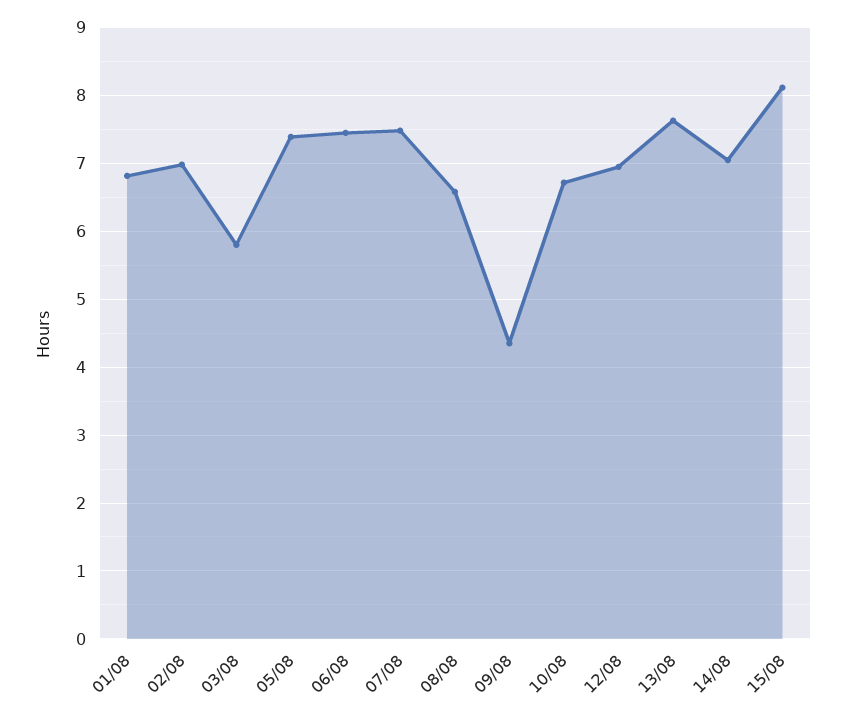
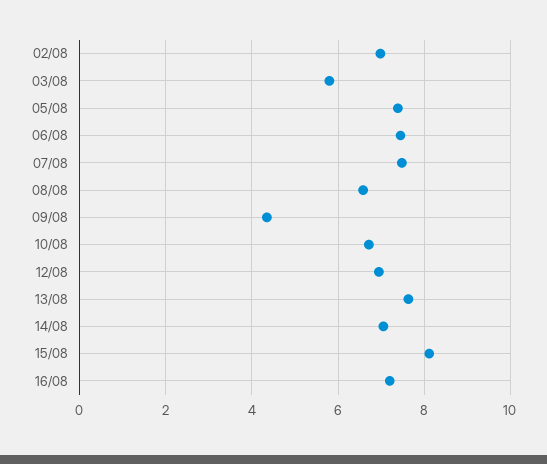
01/08: 6.8 -> none
16/08: none -> 7.2

